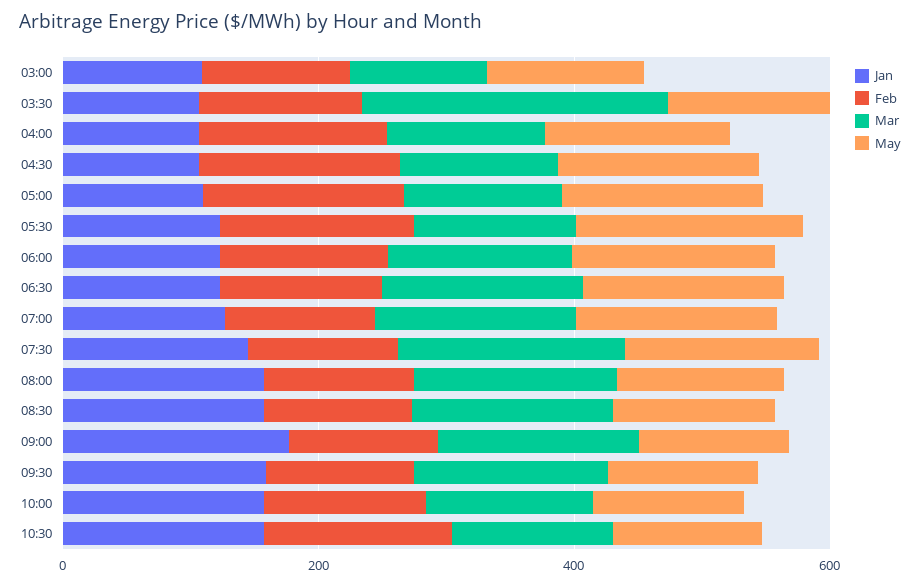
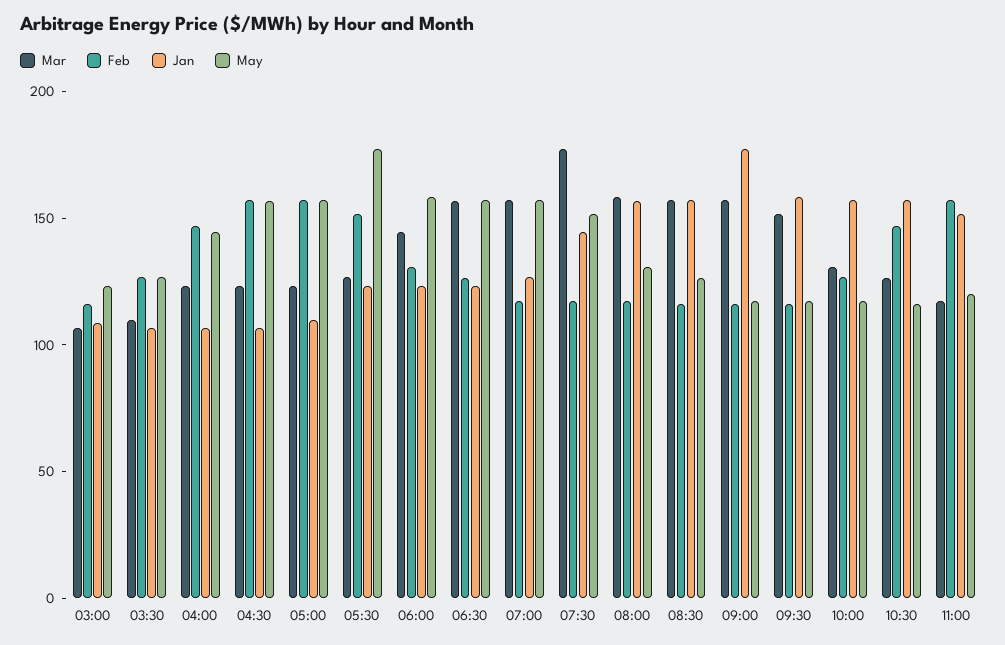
Mar, 03:30: 250 -> 110
Mar, 11:00: none -> 120
Feb, 11:00: none -> 160
Jan, 11:00: none -> 150
May, 11:00: none -> 120

